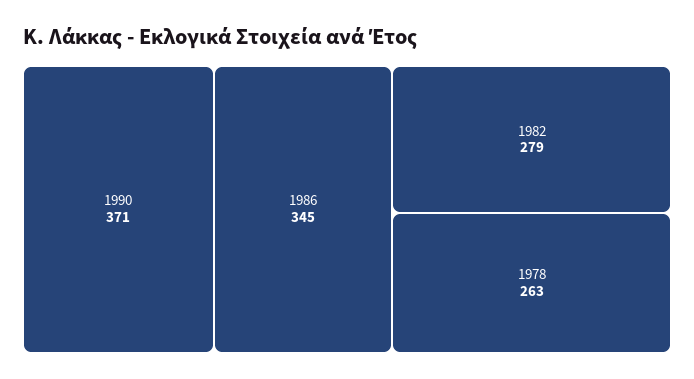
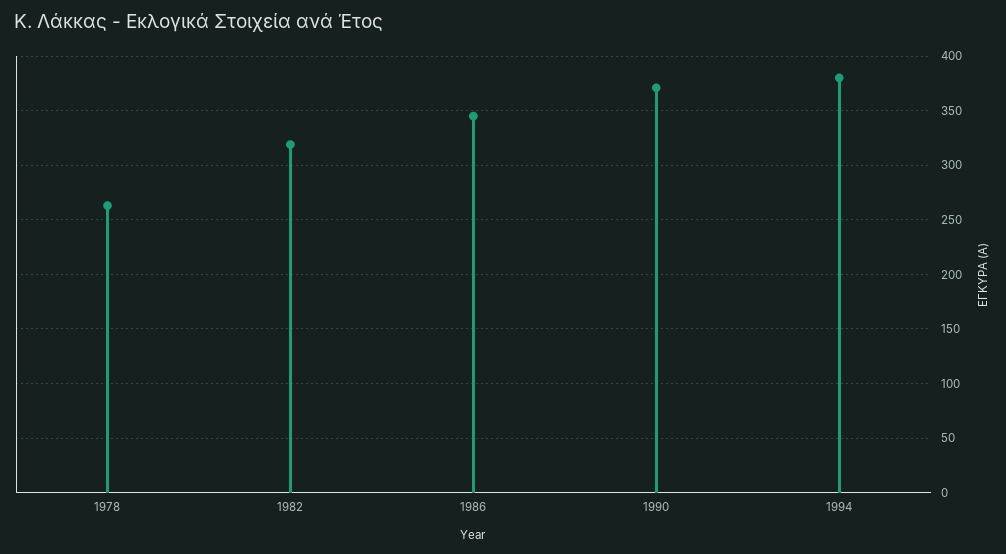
1982: 279 -> 320
1994: none -> 380

